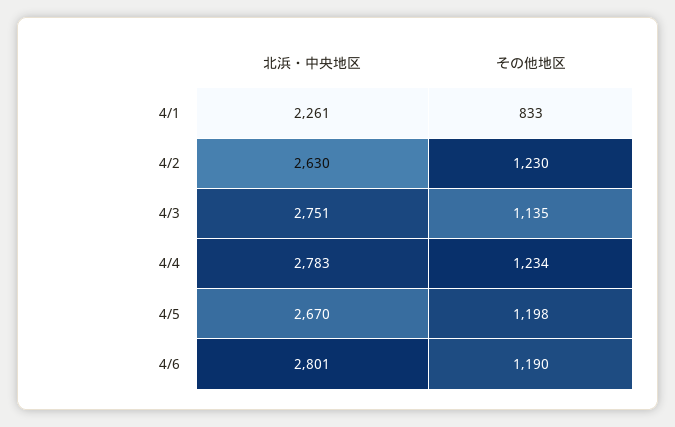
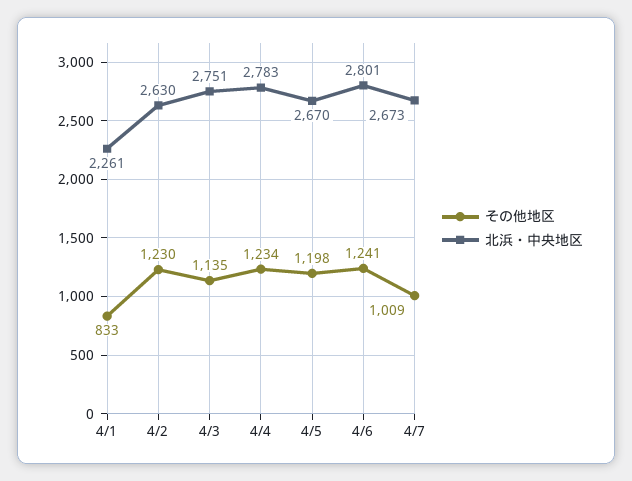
その他地区, 4/6: 1190 -> 1241
その他地区, 4/7: none -> 1009
北浜・中央地区, 4/7: none -> 2673

